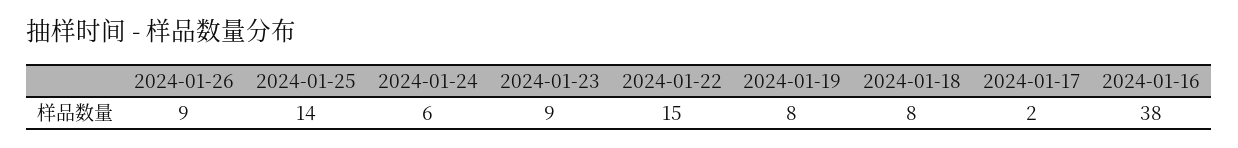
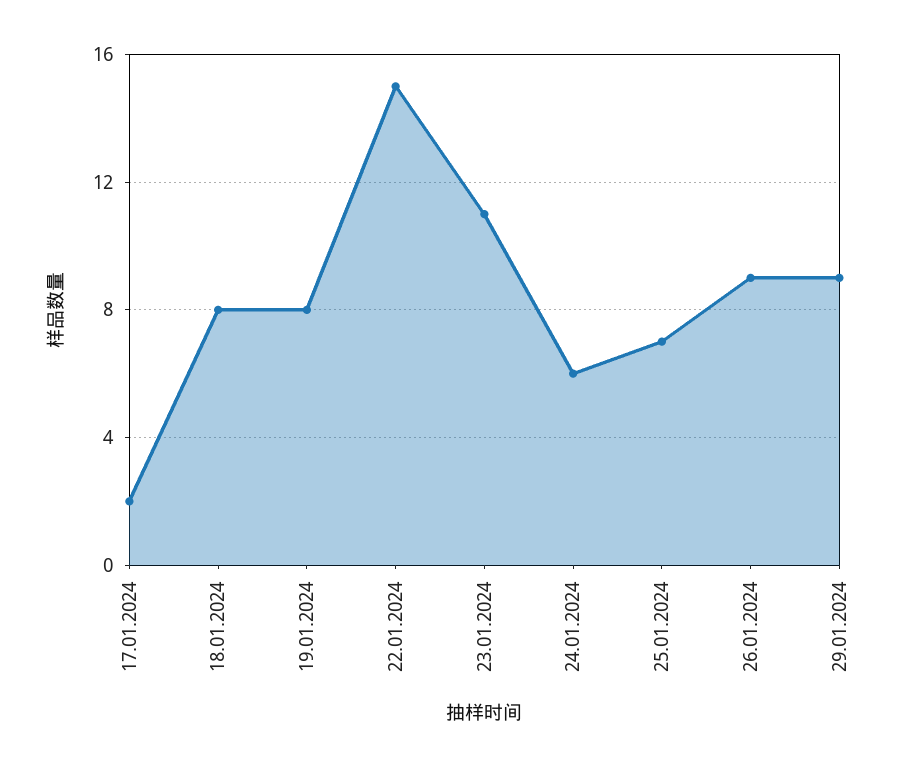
2024-01-25: 14 -> 7
2024-01-23: 9 -> 11
2024-01-16: 38 -> none
29.01.2024: none -> 9

